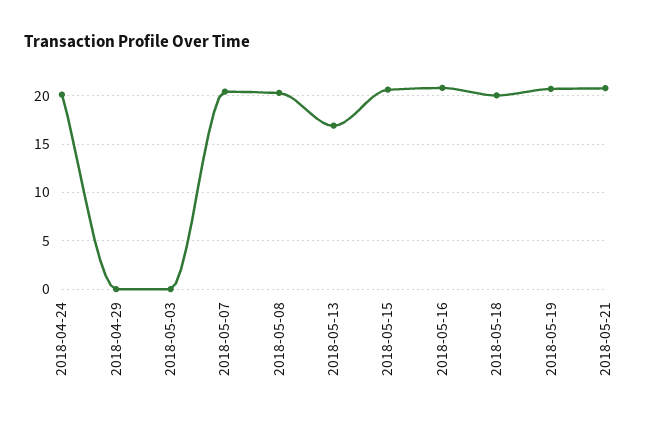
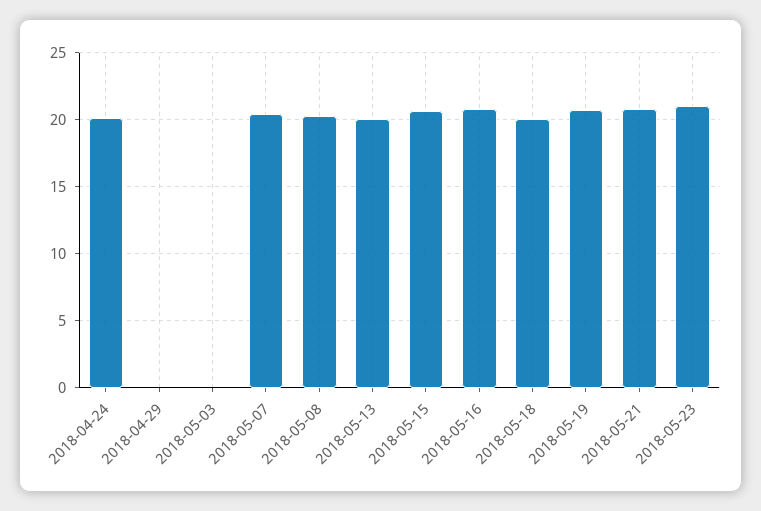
2018-05-13: 17 -> 20
2018-05-23: none -> 21

